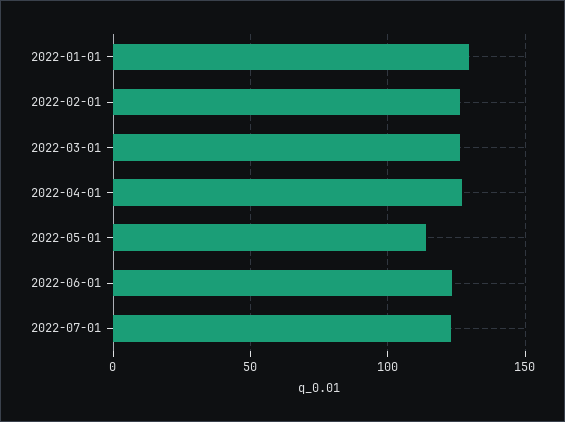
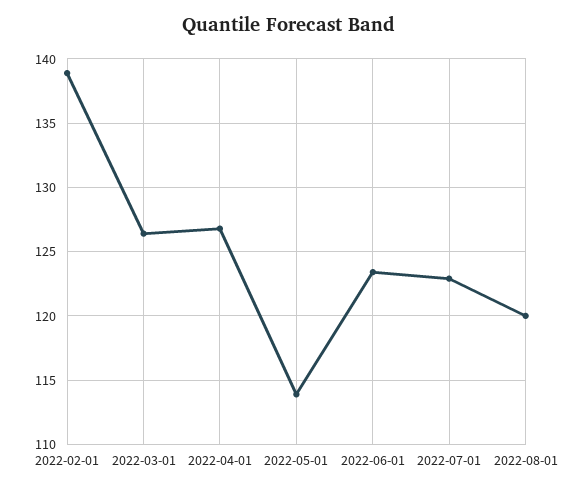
2022-01-01: 130 -> none
2022-02-01: 125 -> 139
2022-08-01: none -> 120

